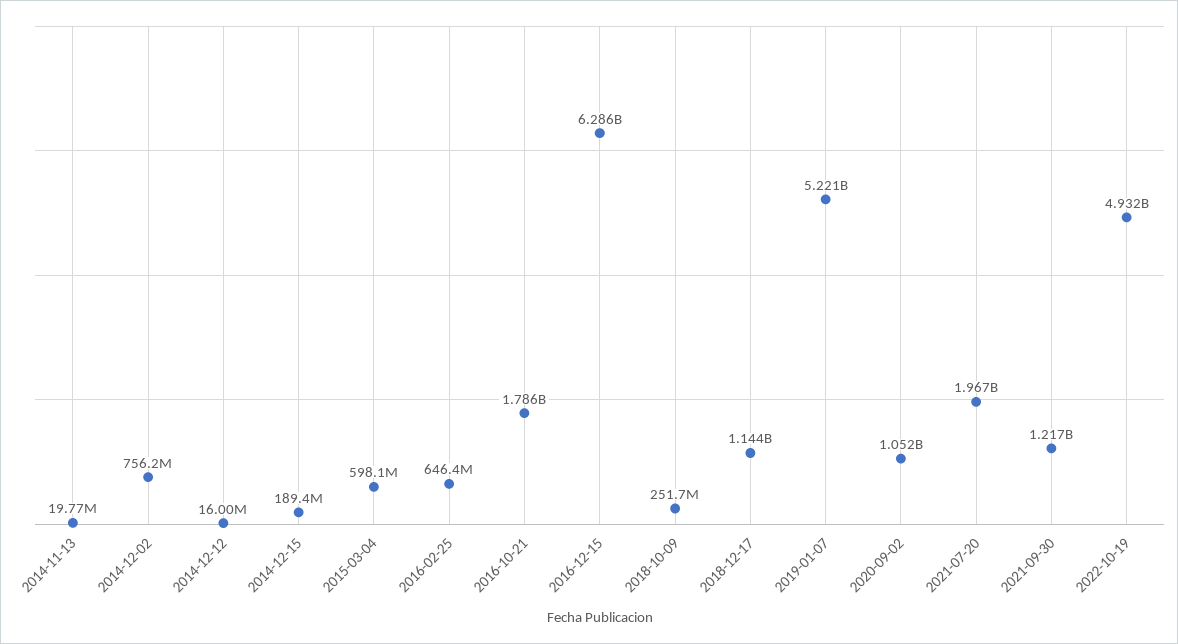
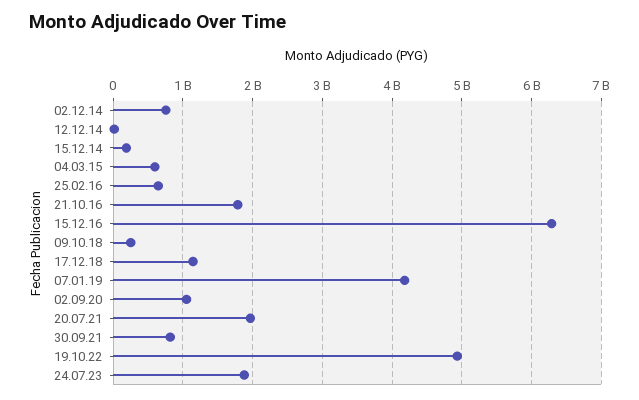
2014-11-13: 19770000 -> none
2019-01-07: 5221000000 -> 4200000000
2021-09-30: 1217000000 -> 800000000
24.07.23: none -> 1900000000

